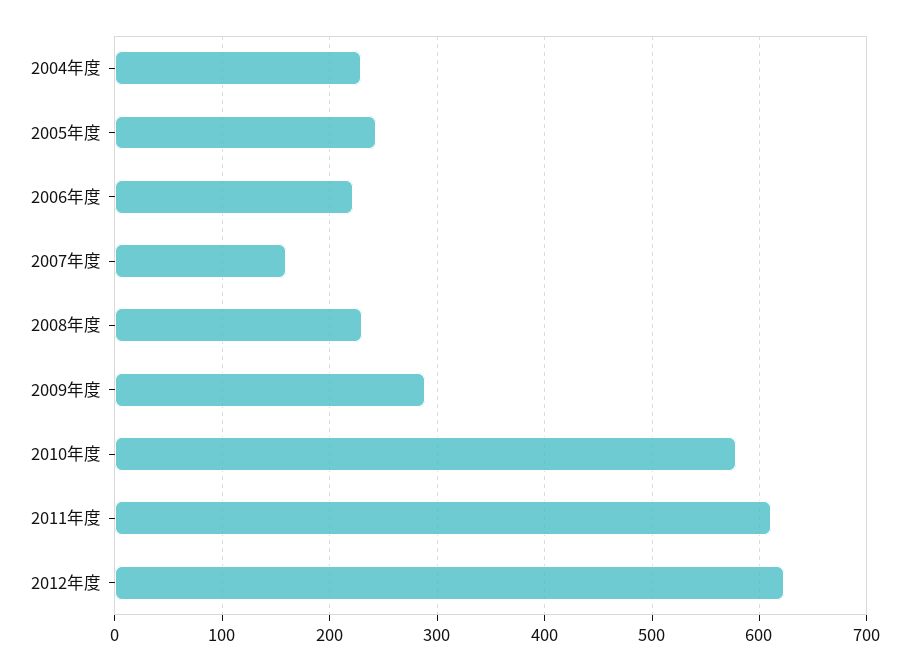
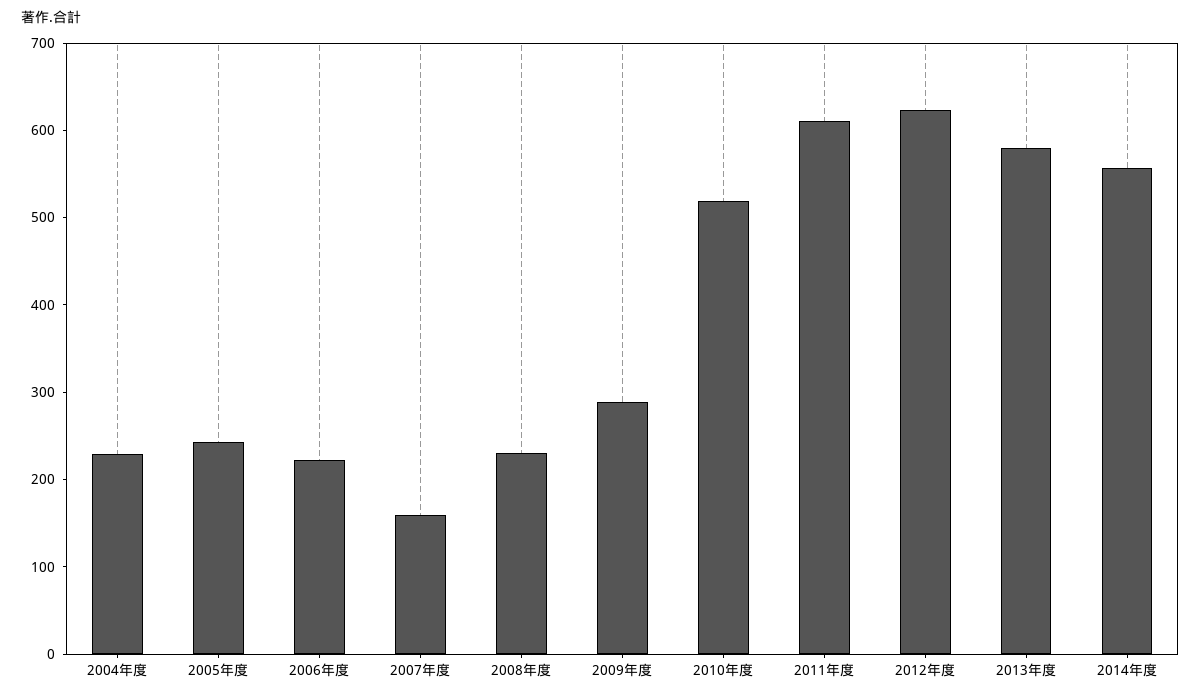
2010年度: 580 -> 520
2013年度: none -> 580
2014年度: none -> 560

